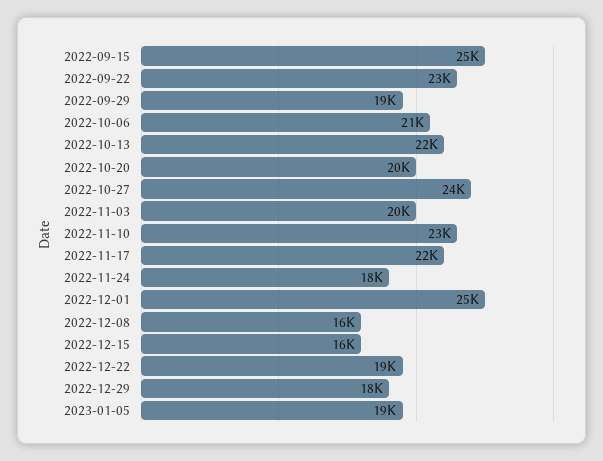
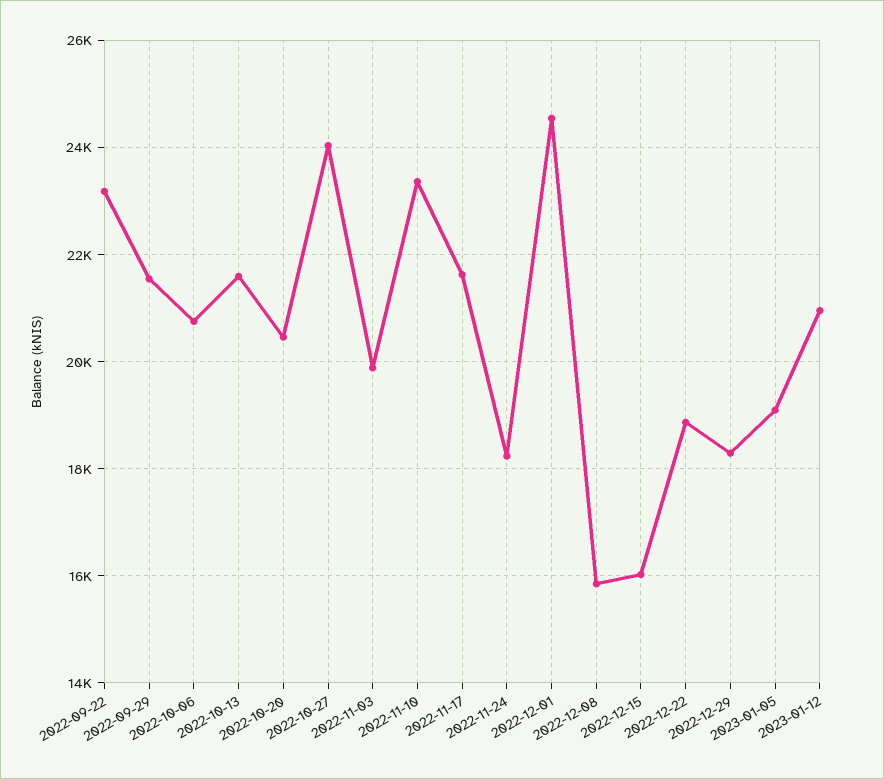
2022-09-15: 25000 -> none
2022-09-29: 19000 -> 21600
2023-01-12: none -> 21000

